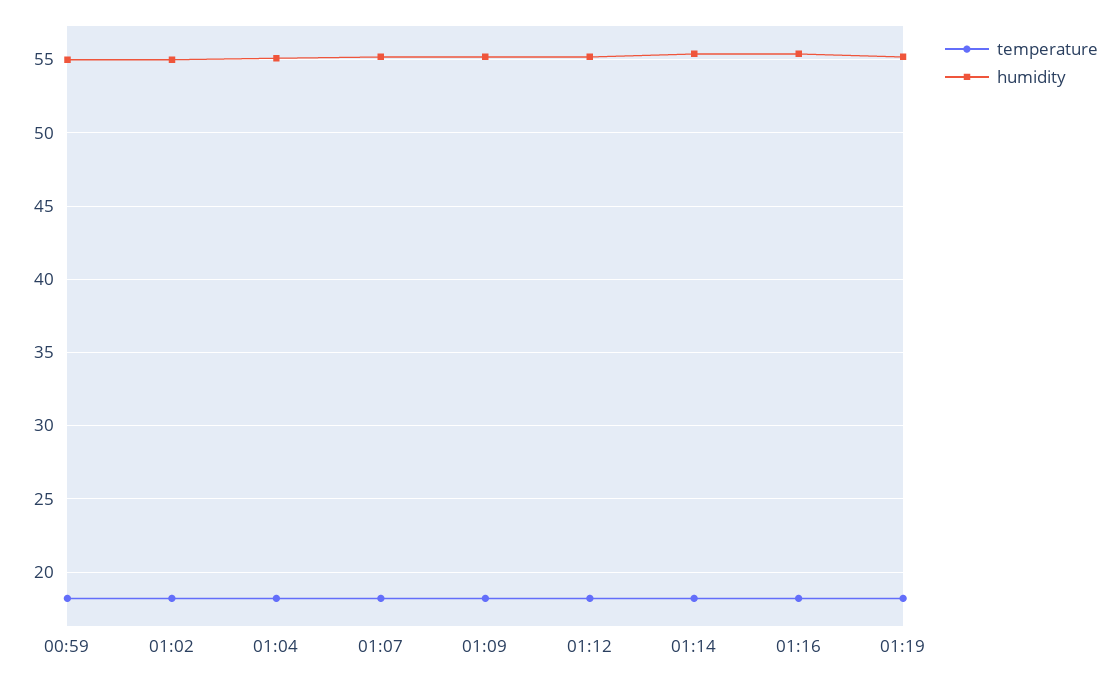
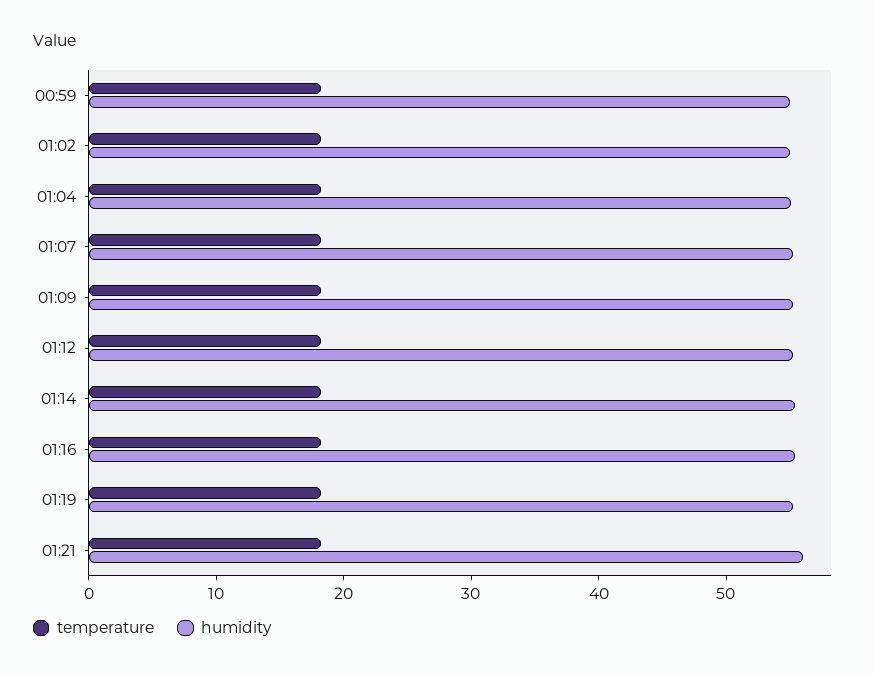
temperature, 01:21: none -> 18
humidity, 01:21: none -> 56

